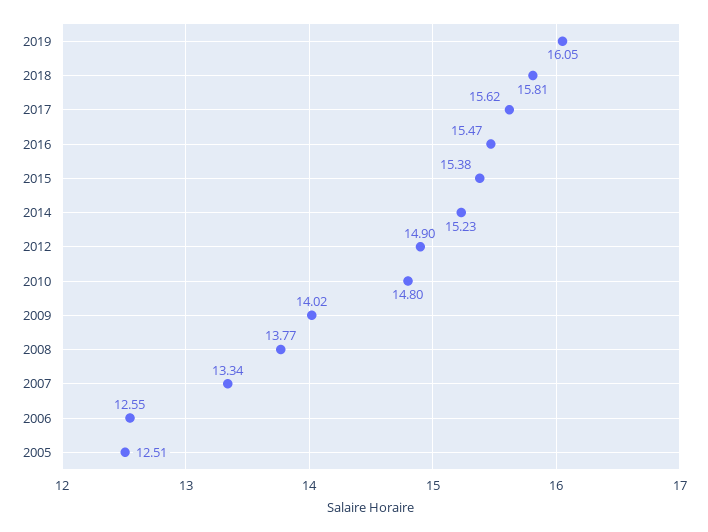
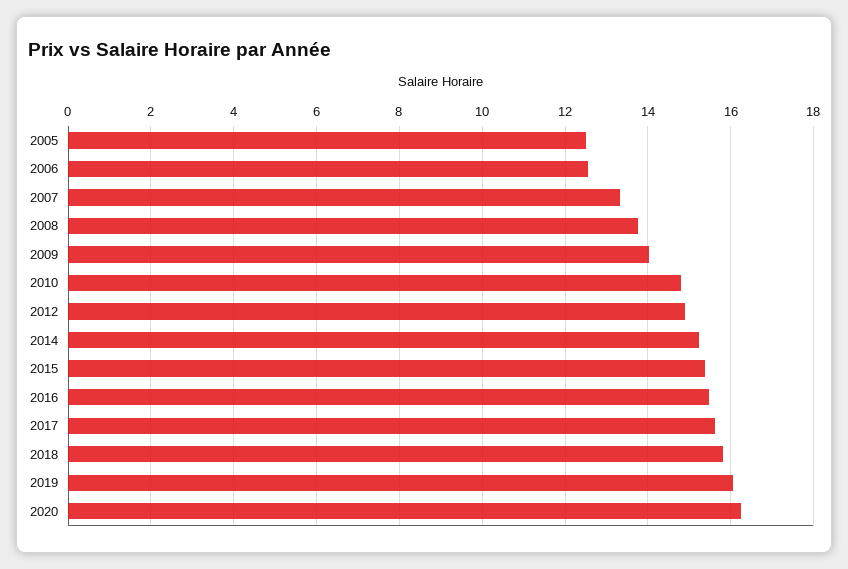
2020: none -> 16.2

